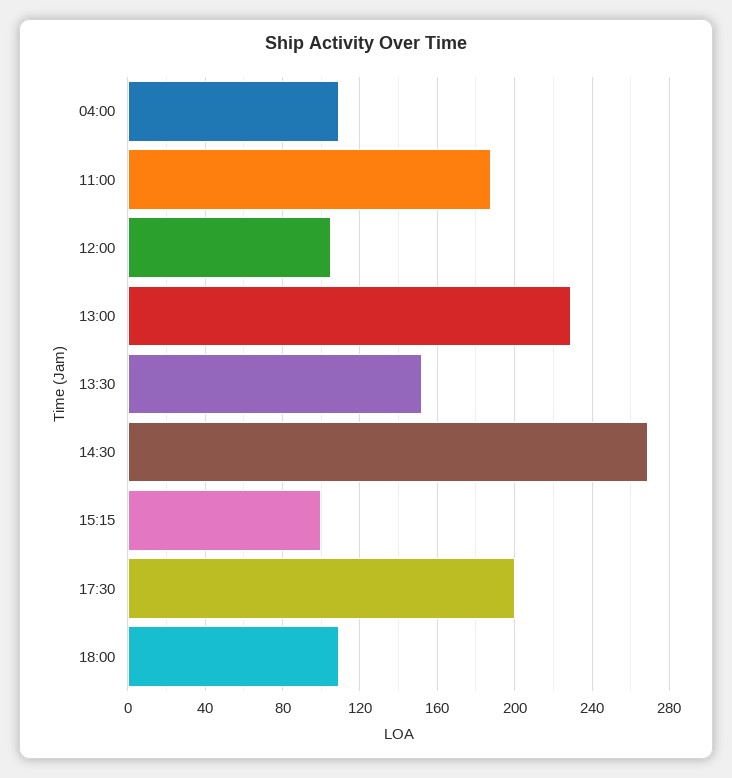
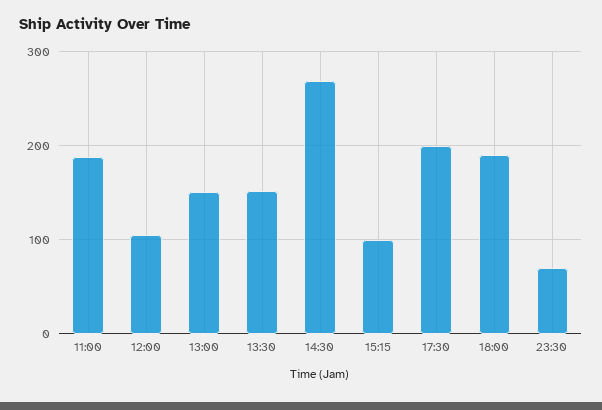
04:00: 110 -> none
13:00: 230 -> 150
18:00: 110 -> 190
23:30: none -> 70

